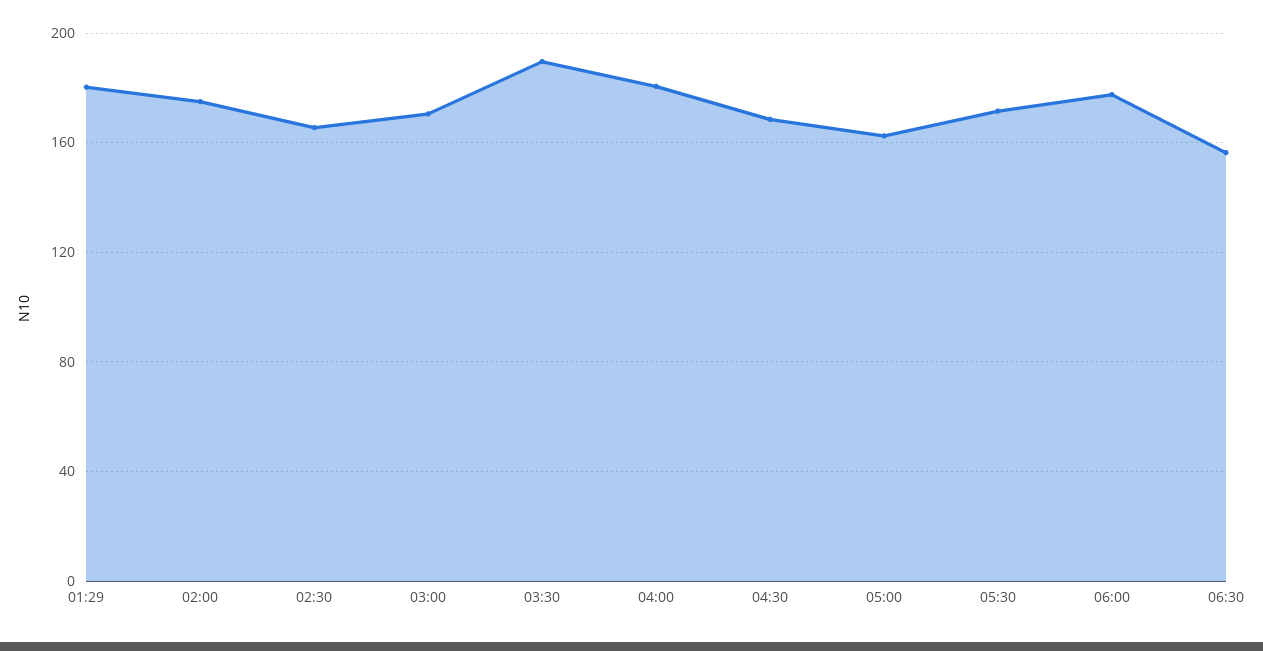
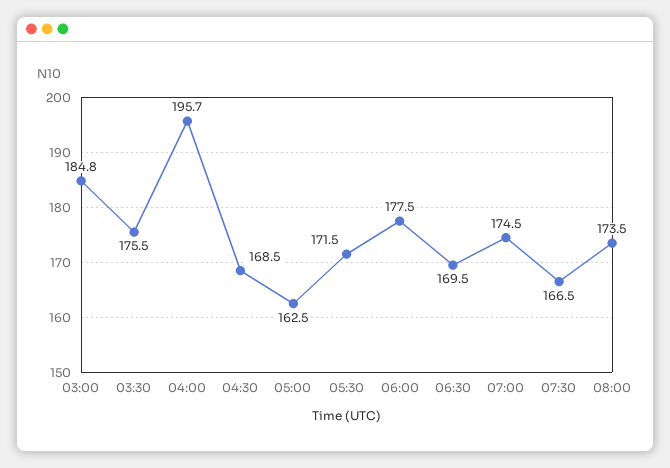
01:29: 180 -> none
02:00: 175 -> none
02:30: 165 -> none
03:00: 170 -> 184.8
03:30: 190 -> 175.5
04:00: 180 -> 195.7
06:30: 155 -> 169.5
07:00: none -> 174.5
07:30: none -> 166.5
08:00: none -> 173.5

